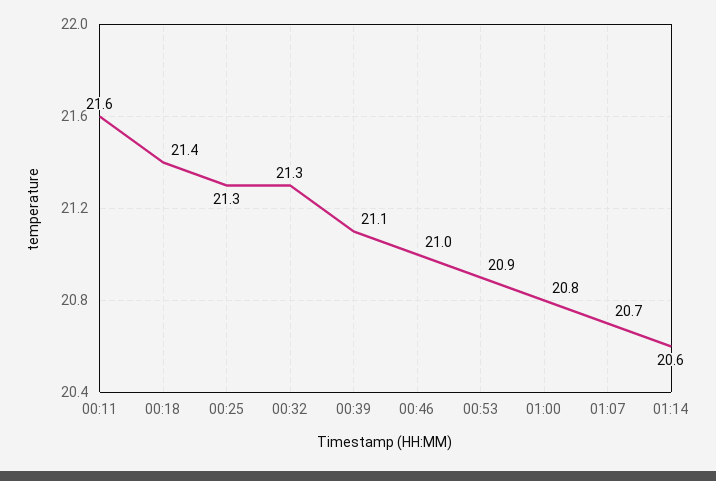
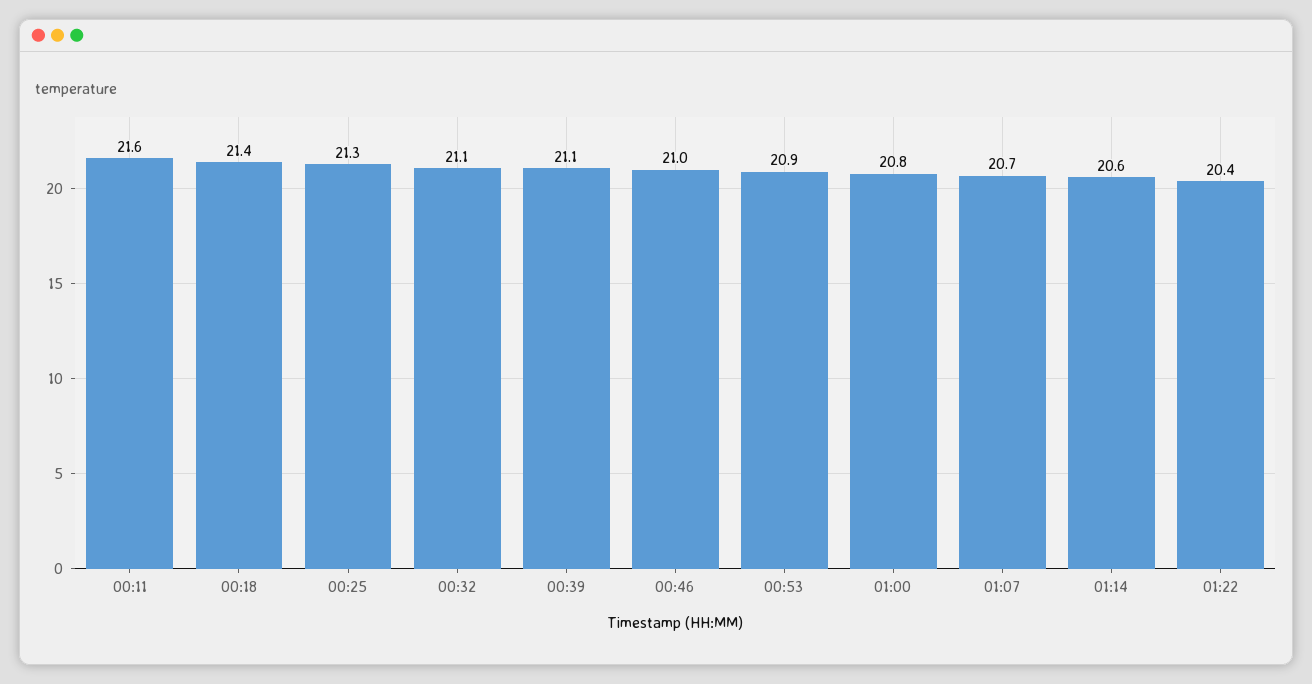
00:32: 21.3 -> 21.1
01:22: none -> 20.4

